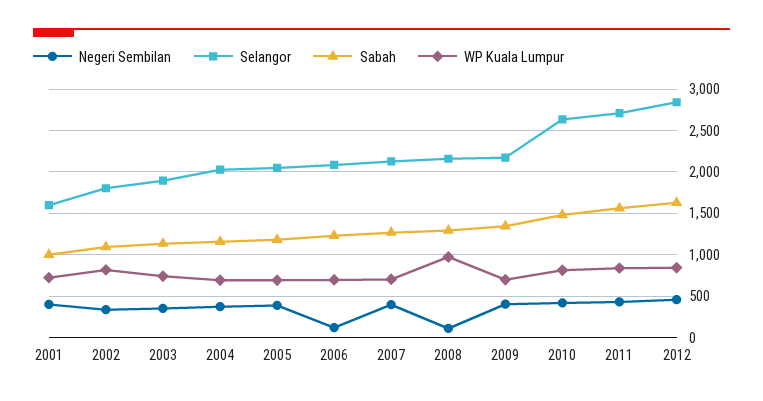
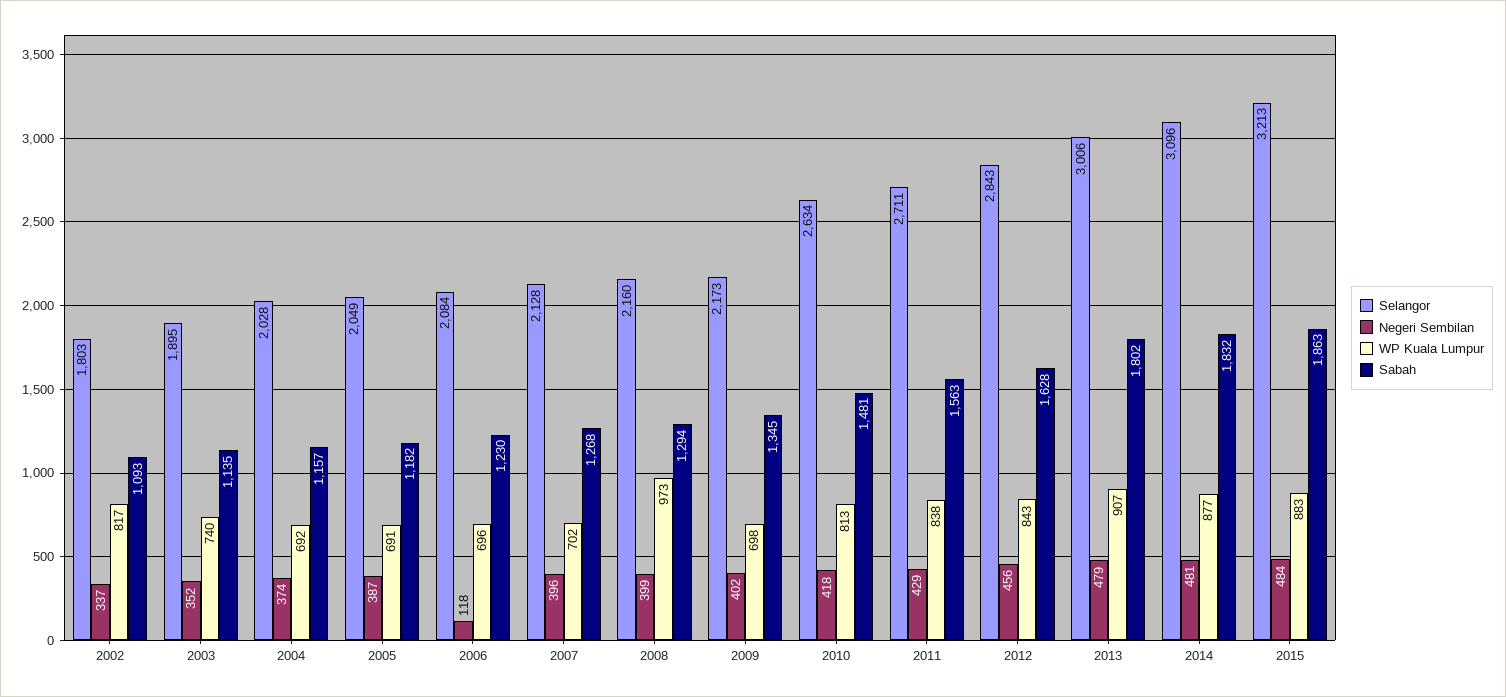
Negeri Sembilan, 2001: 400 -> none
Selangor, 2001: 1600 -> none
Sabah, 2001: 1000 -> none
WP Kuala Lumpur, 2001: 700 -> none
Negeri Sembilan, 2008: 100 -> 399
Selangor, 2013: none -> 3006
Negeri Sembilan, 2013: none -> 479
WP Kuala Lumpur, 2013: none -> 907
Sabah, 2013: none -> 1802
Selangor, 2014: none -> 3096
Negeri Sembilan, 2014: none -> 481
WP Kuala Lumpur, 2014: none -> 877
Sabah, 2014: none -> 1832
Selangor, 2015: none -> 3213
Negeri Sembilan, 2015: none -> 484
WP Kuala Lumpur, 2015: none -> 883
Sabah, 2015: none -> 1863

